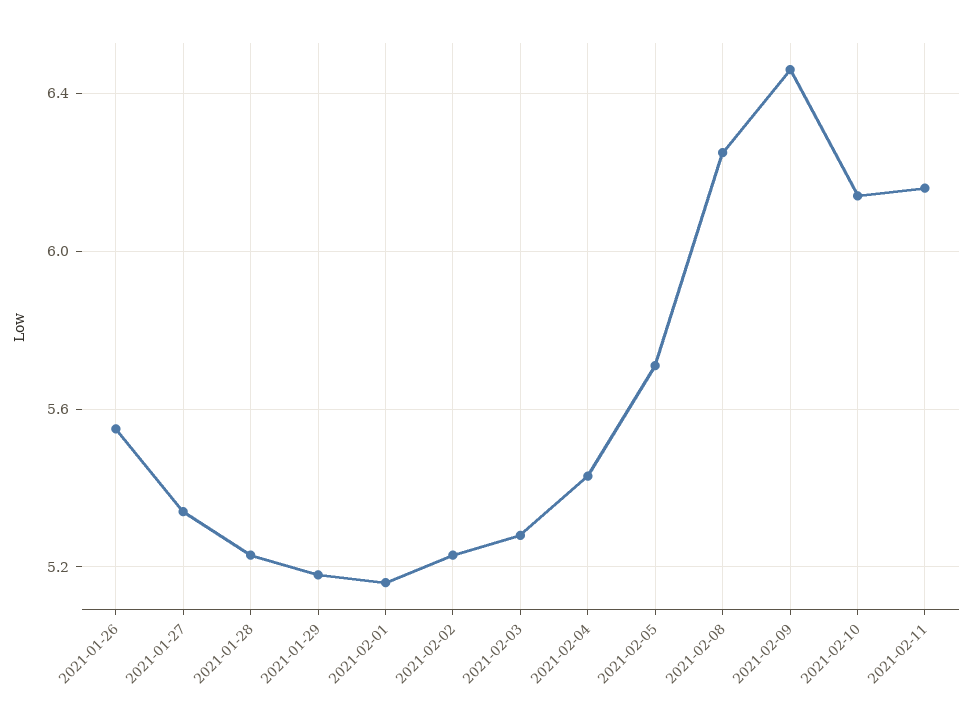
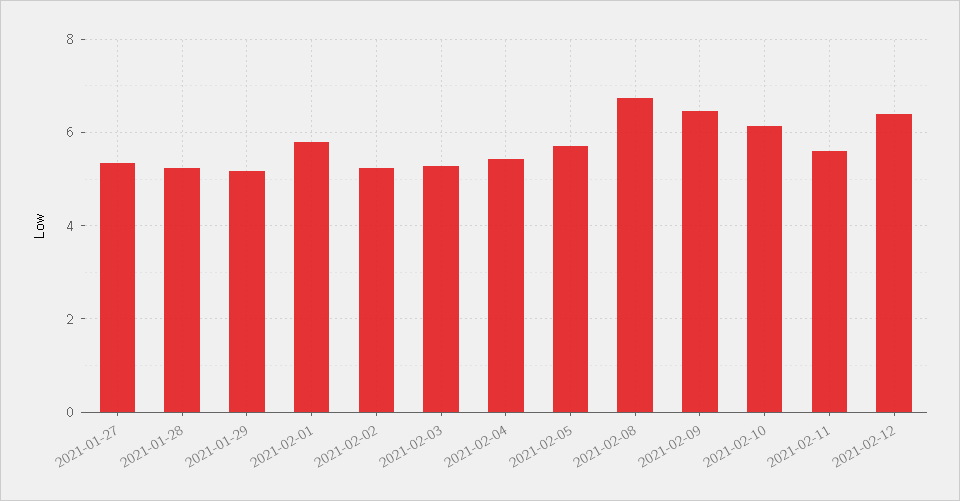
2021-01-26: 5.55 -> none
2021-02-01: 5.15 -> 5.8
2021-02-08: 6.25 -> 6.8
2021-02-11: 6.15 -> 5.6
2021-02-12: none -> 6.4

